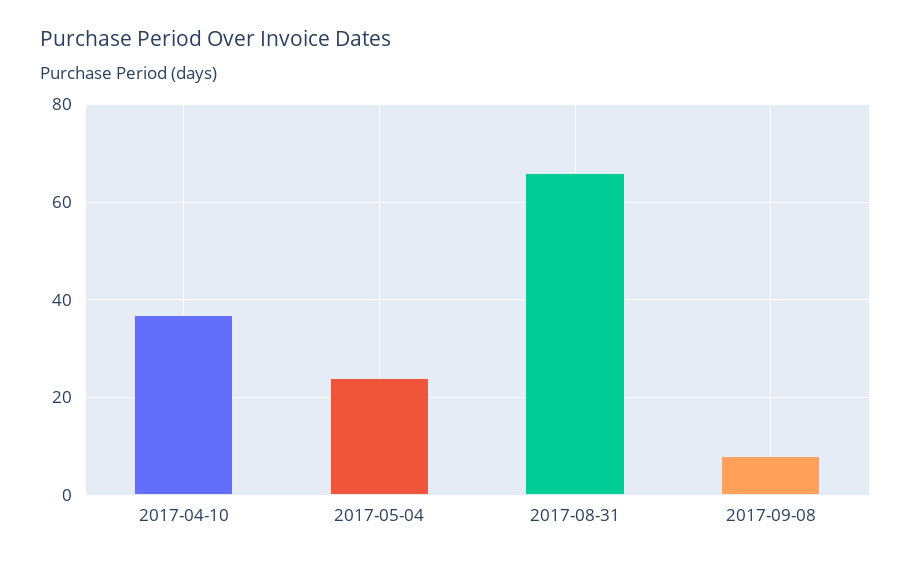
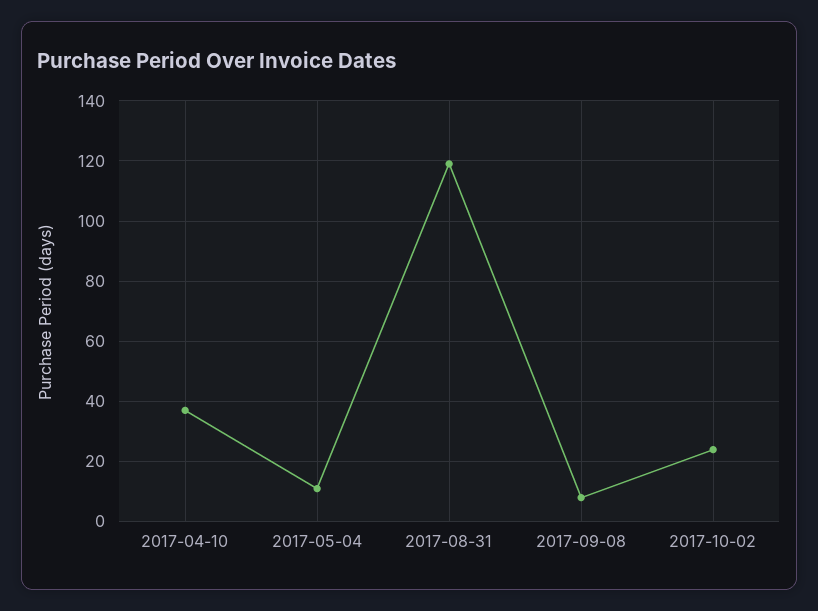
2017-05-04: 25 -> 10
2017-08-31: 65 -> 120
2017-10-02: none -> 25

